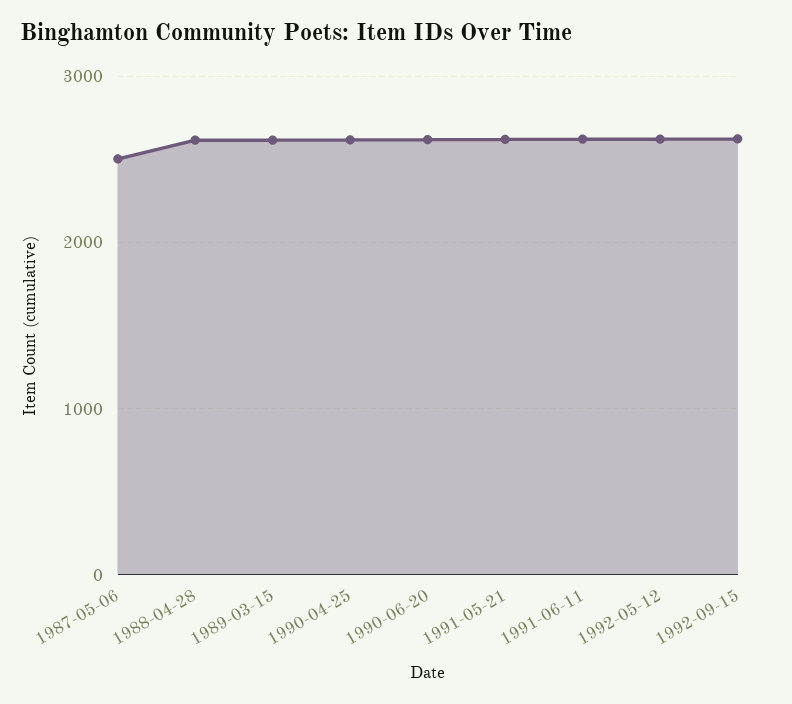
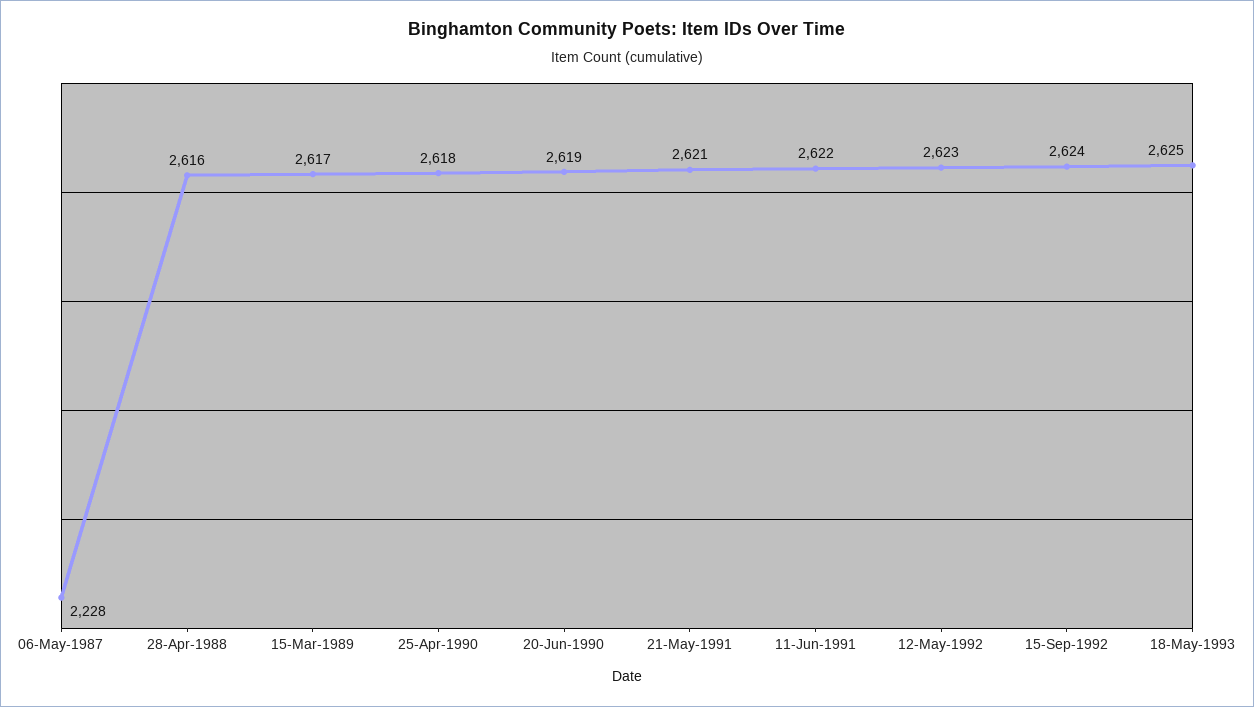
1987-05-06: 2500 -> 2228
18-May-1993: none -> 2625

